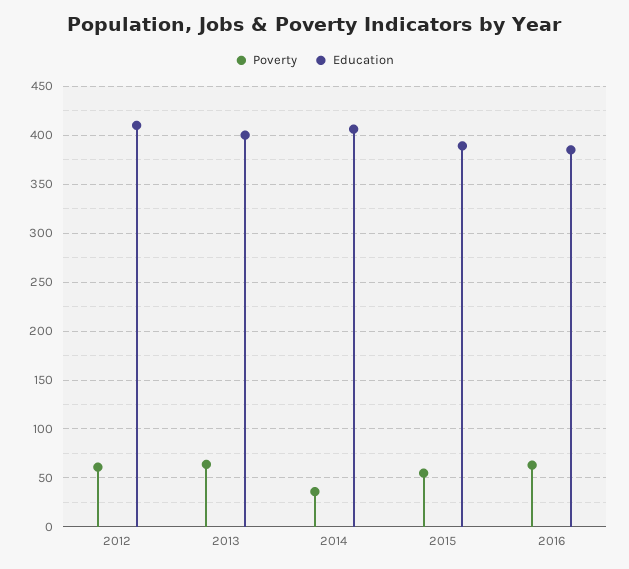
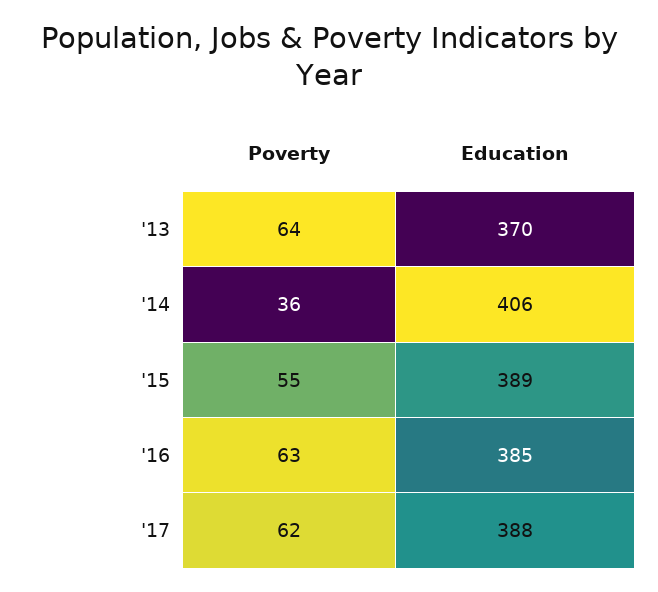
Poverty, 2012: 60 -> none
Education, 2012: 410 -> none
Education, 2013: 400 -> 370
Poverty, '17: none -> 62
Education, '17: none -> 388

